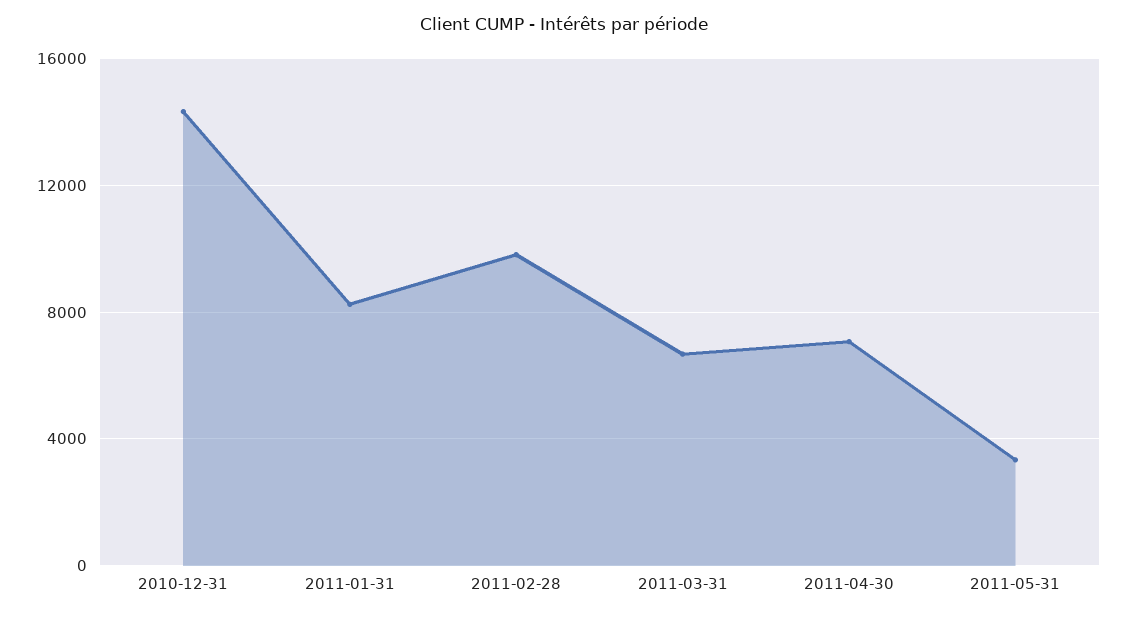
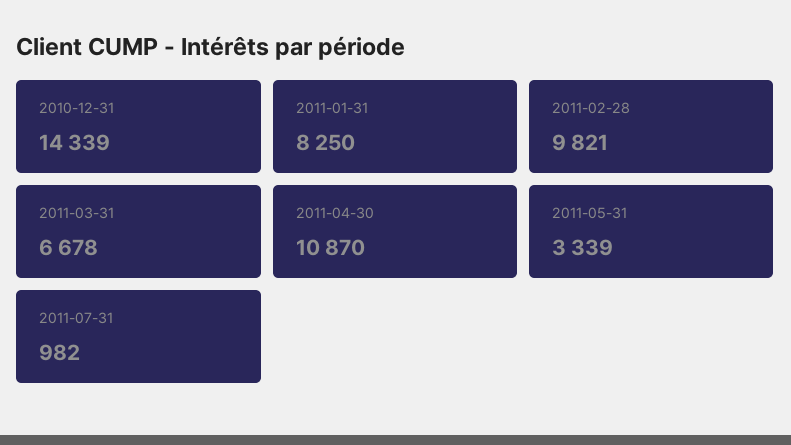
2011-04-30: 7000 -> 10870
2011-07-31: none -> 982

